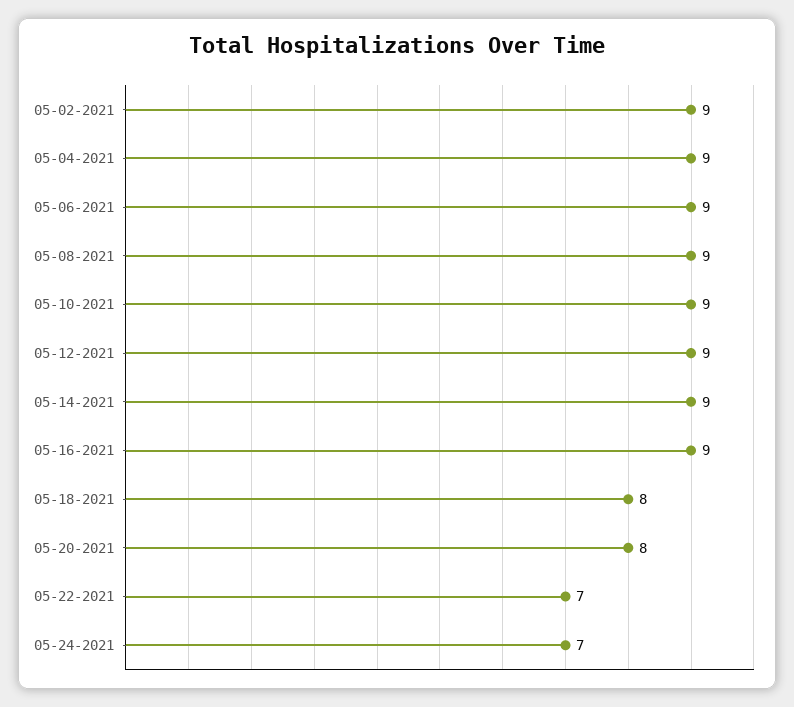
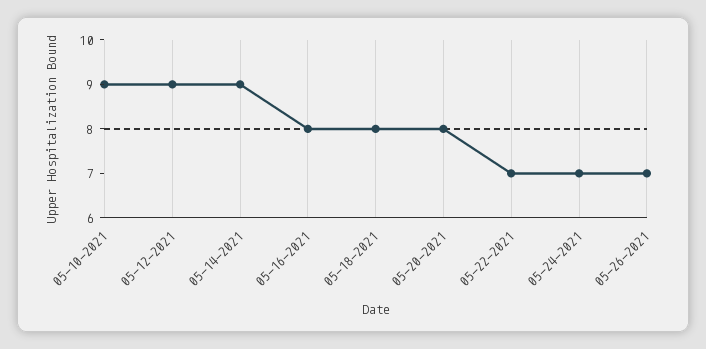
05-02-2021: 9 -> none
05-04-2021: 9 -> none
05-06-2021: 9 -> none
05-08-2021: 9 -> none
05-16-2021: 9 -> 8
05-26-2021: none -> 7

